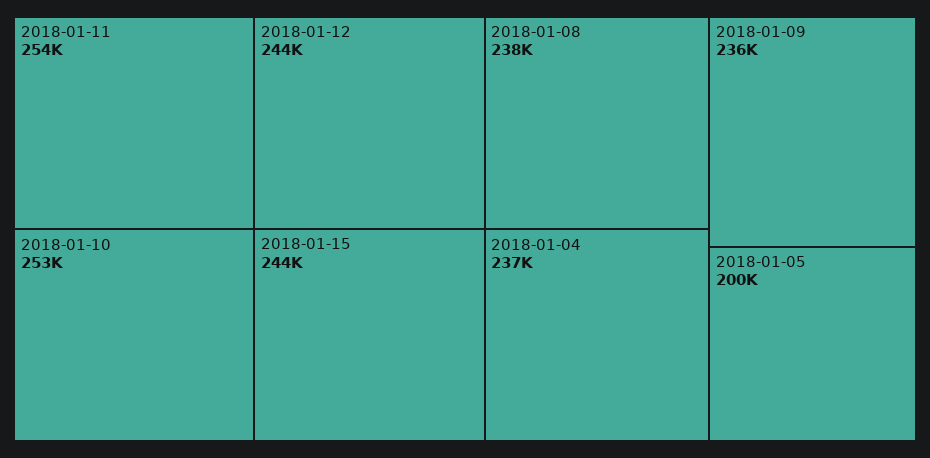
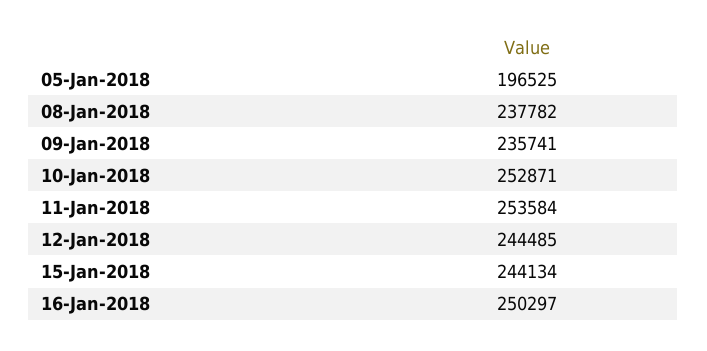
2018-01-04: 237000 -> none
2018-01-05: 200000 -> 196525
16-Jan-2018: none -> 250297

